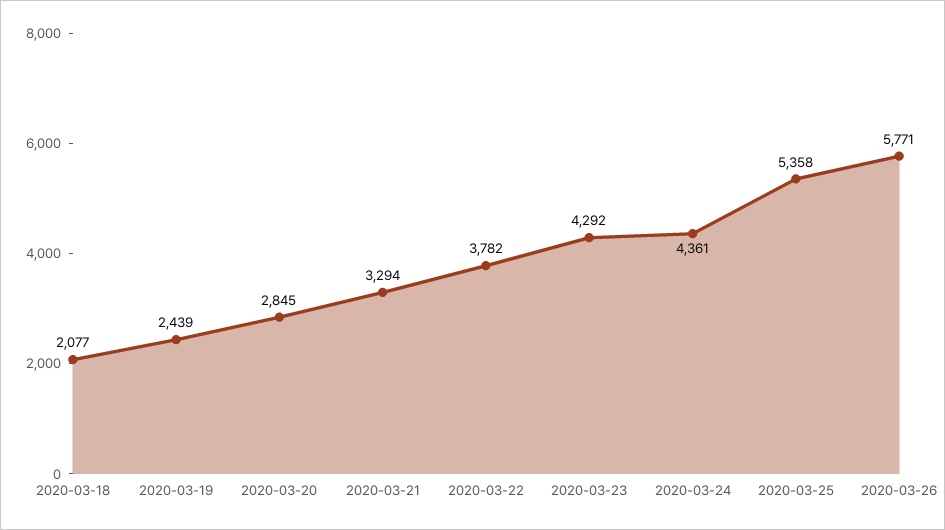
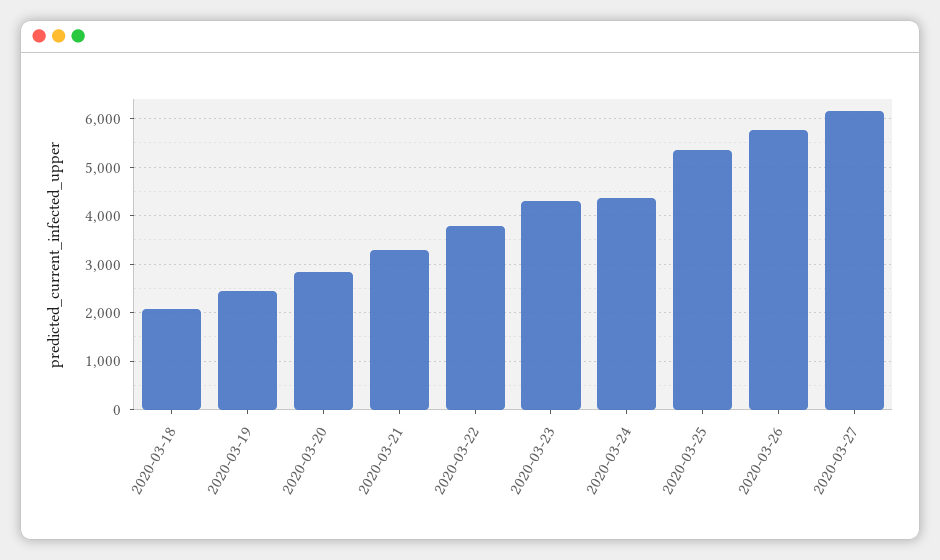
2020-03-27: none -> 6200

